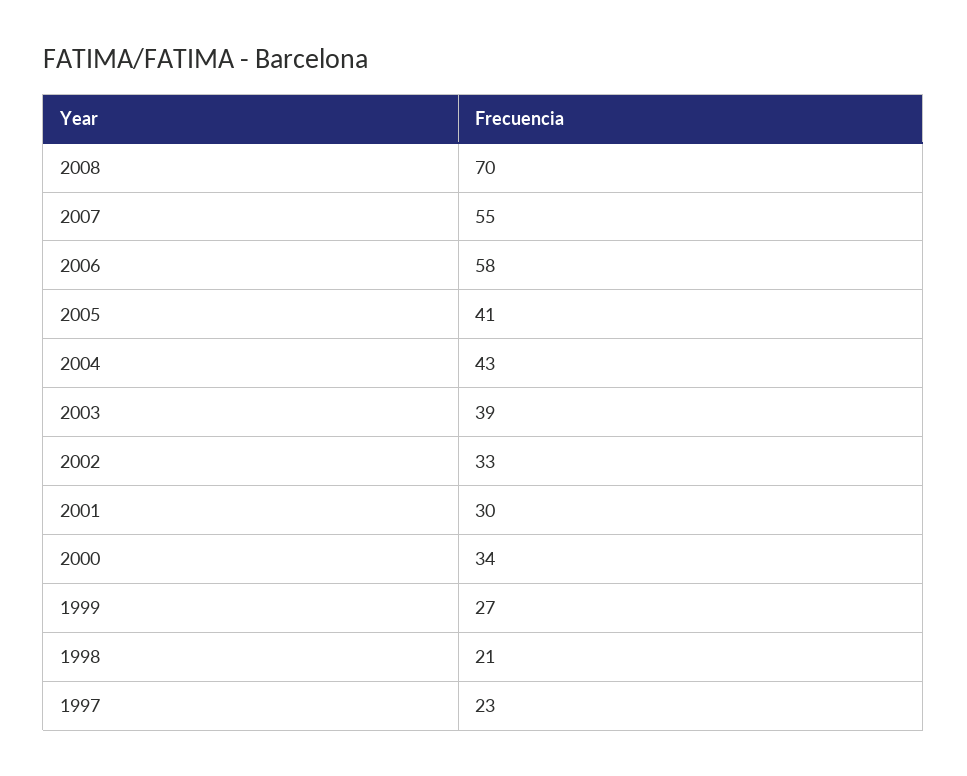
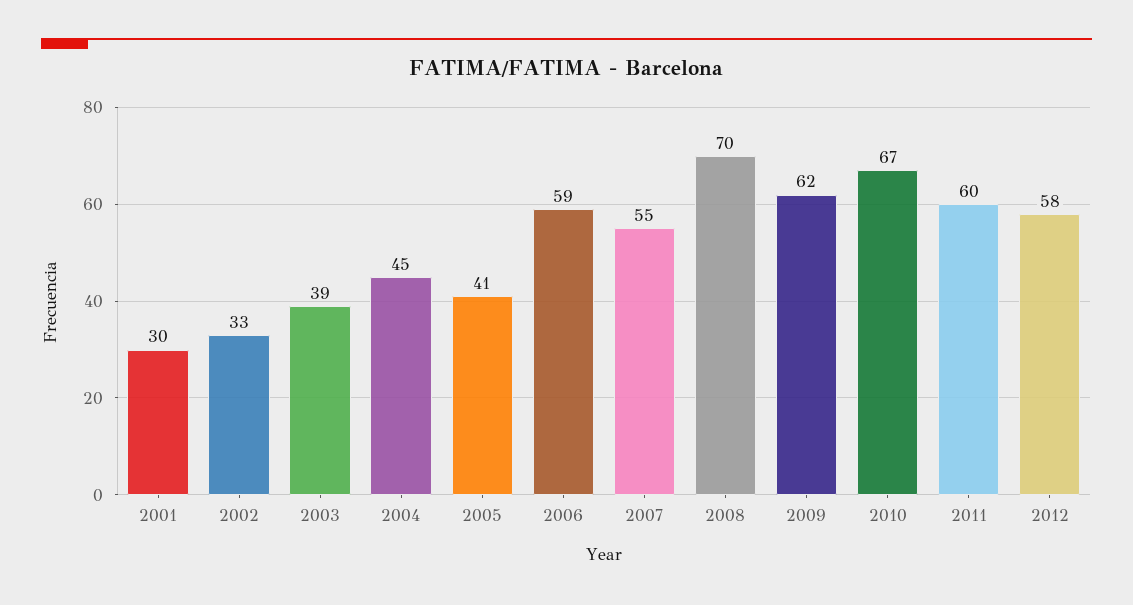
2006: 58 -> 59
2004: 43 -> 45
2000: 34 -> none
1999: 27 -> none
1998: 21 -> none
1997: 23 -> none
2009: none -> 62
2010: none -> 67
2011: none -> 60
2012: none -> 58

